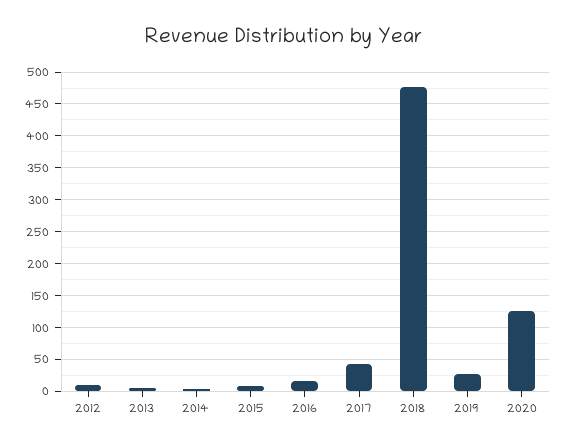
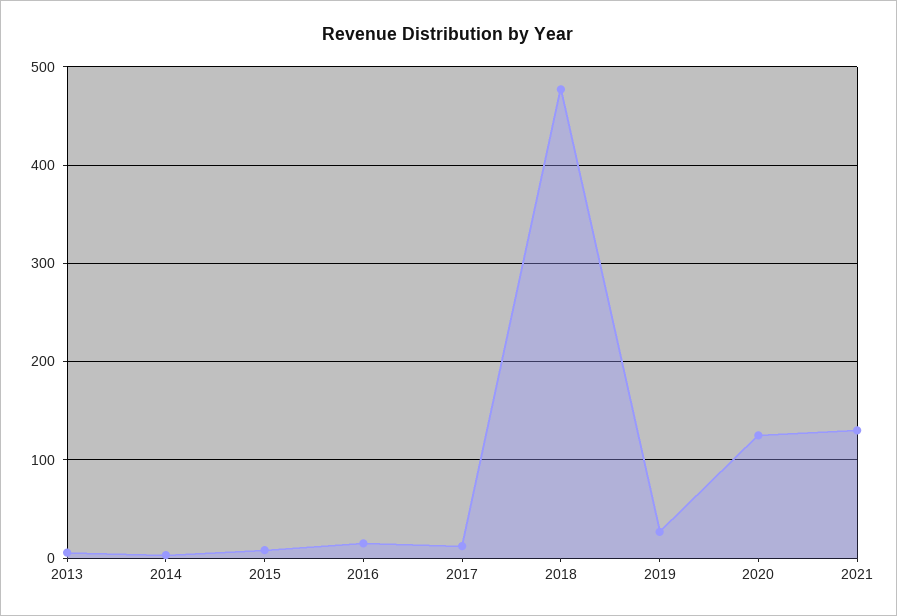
2012: 10 -> none
2017: 40 -> 10
2021: none -> 130

